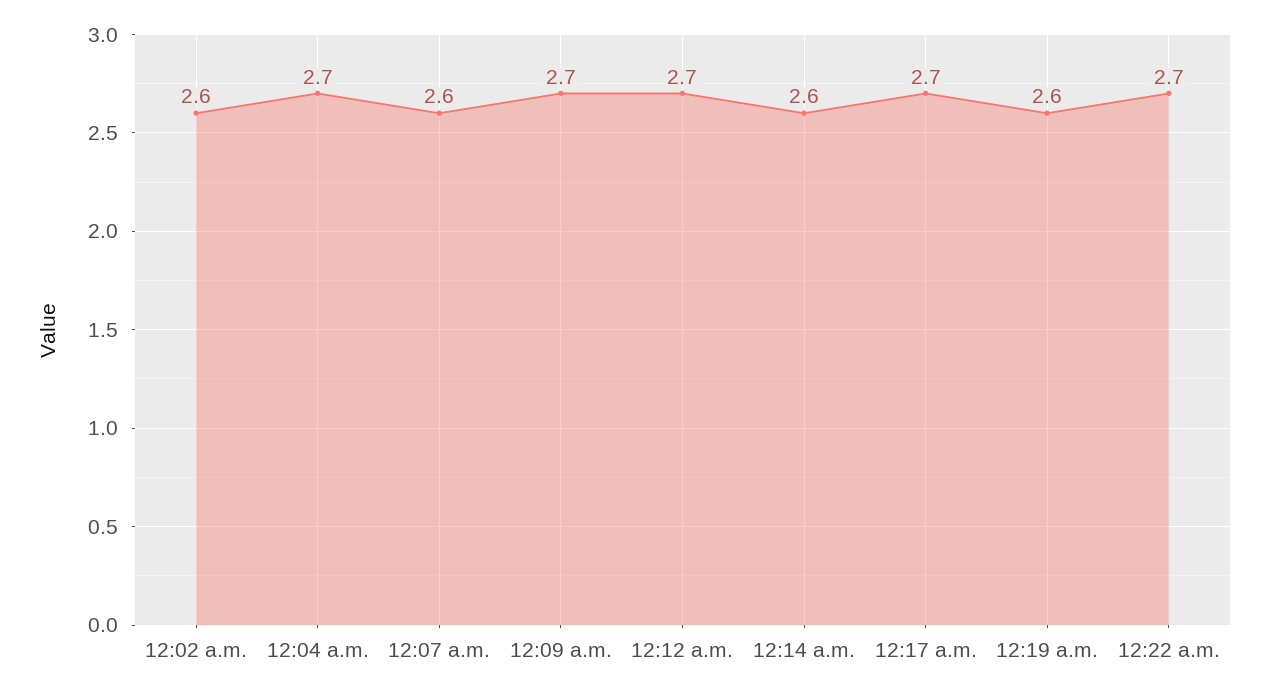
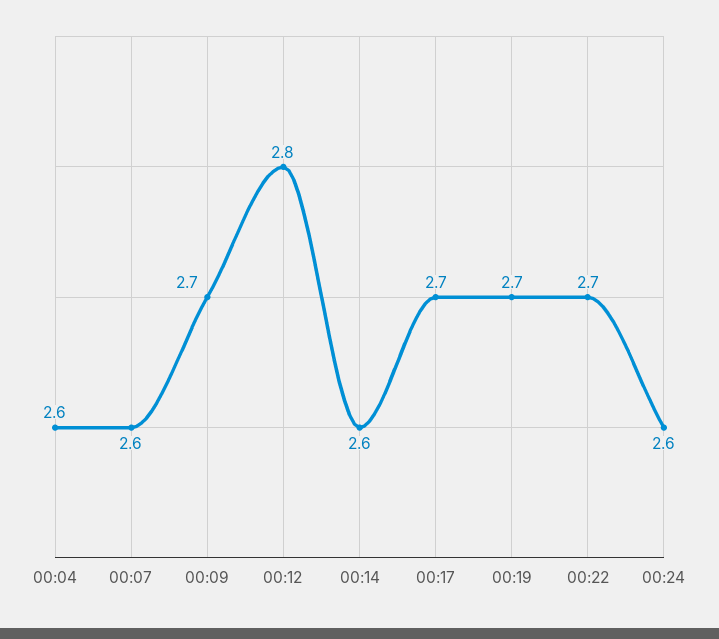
12:02 a.m.: 2.6 -> none
12:04 a.m.: 2.7 -> 2.6
12:12 a.m.: 2.7 -> 2.8
12:19 a.m.: 2.6 -> 2.7
00:24: none -> 2.6

